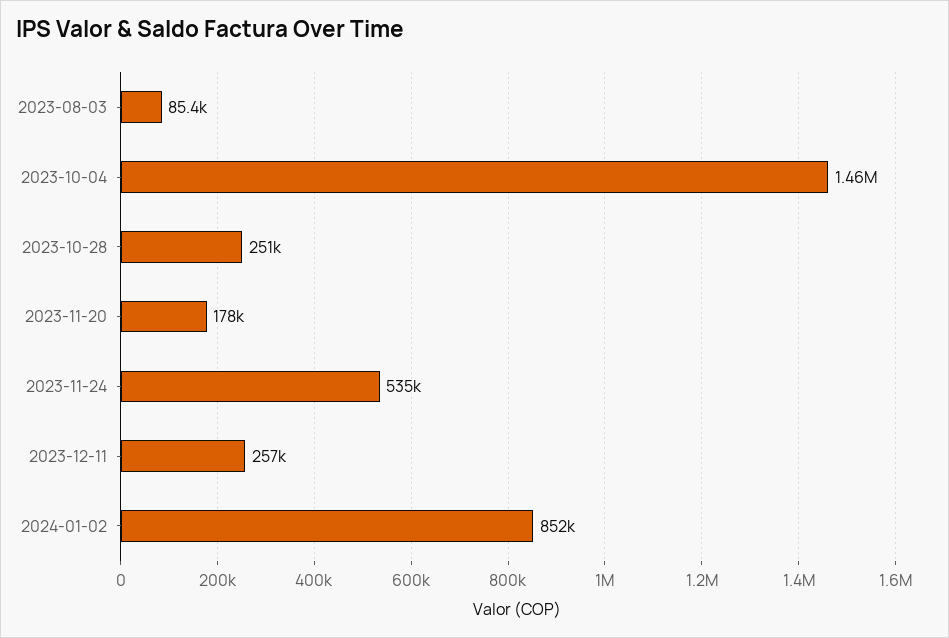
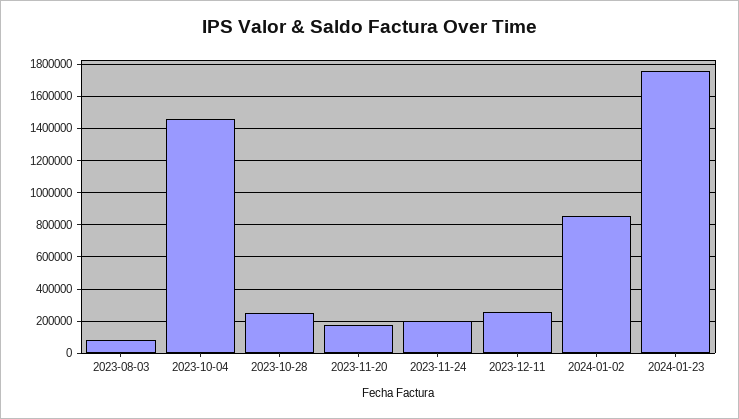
2023-11-24: 535000 -> 200000
2024-01-23: none -> 1750000

